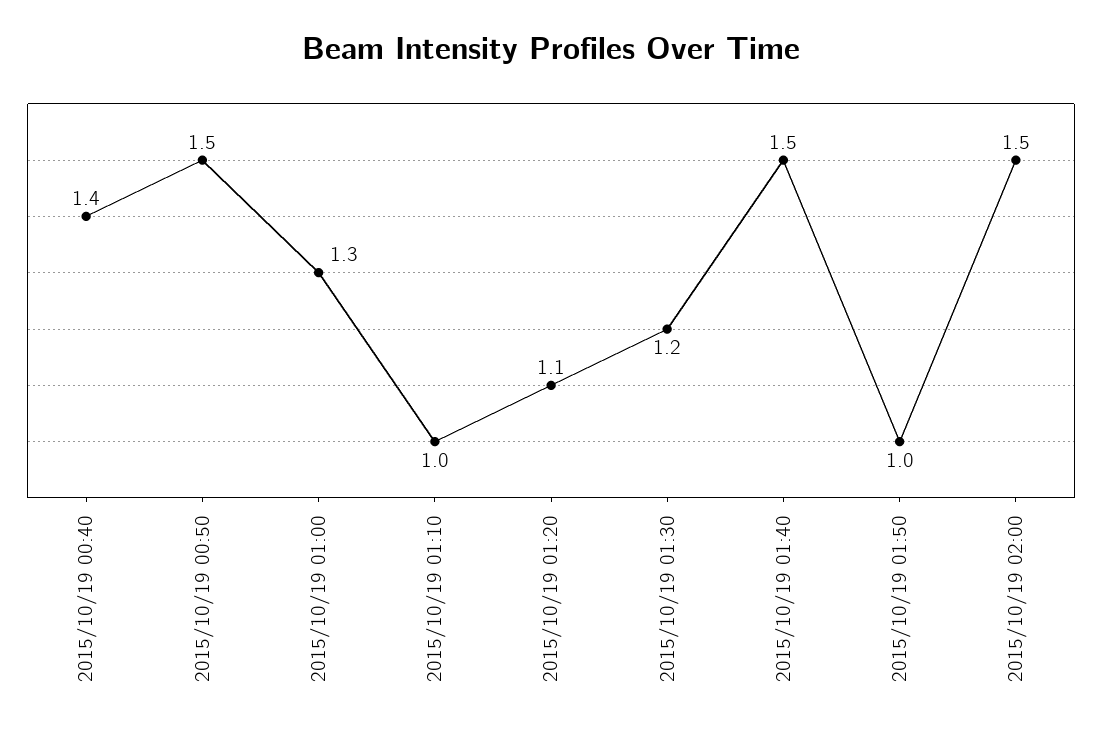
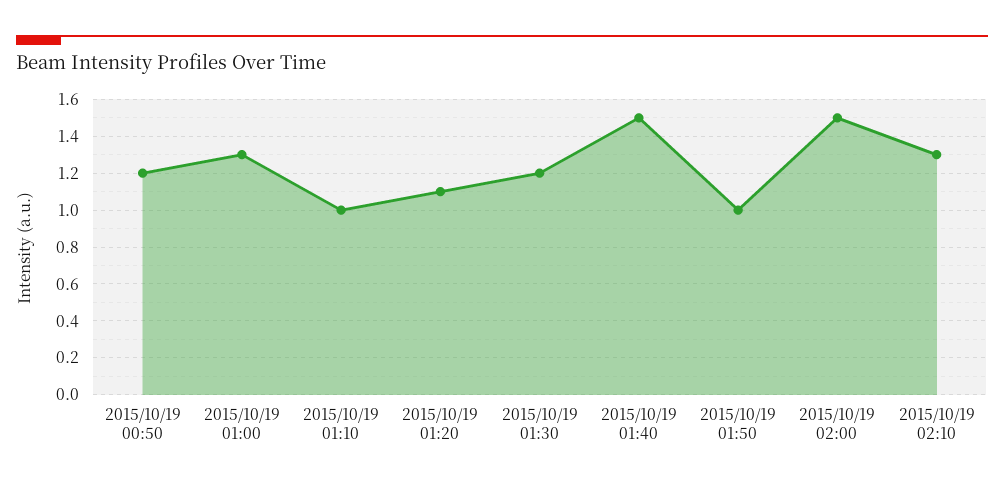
2015/10/19 00:40: 1.4 -> none
2015/10/19 00:50: 1.5 -> 1.2
2015/10/19 02:10: none -> 1.3

